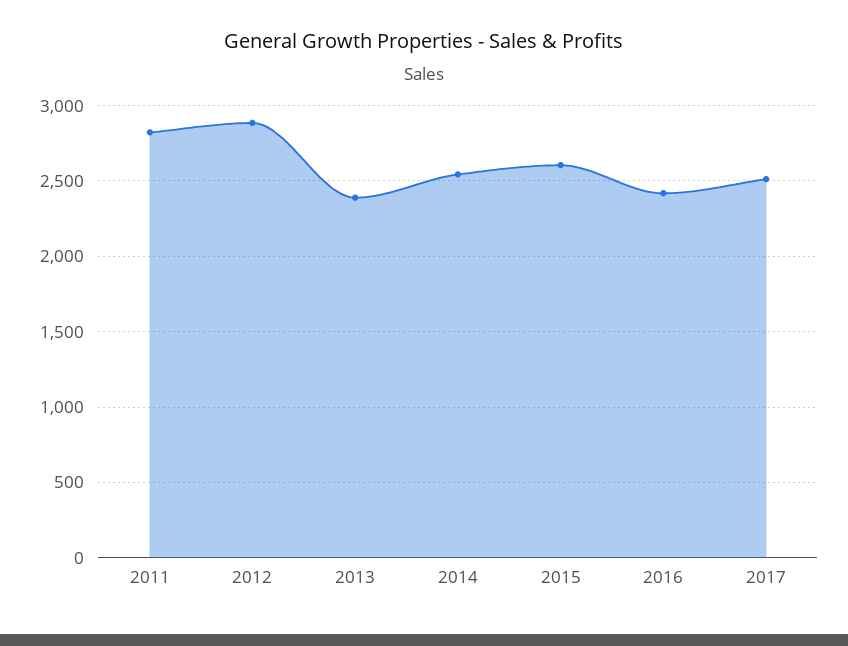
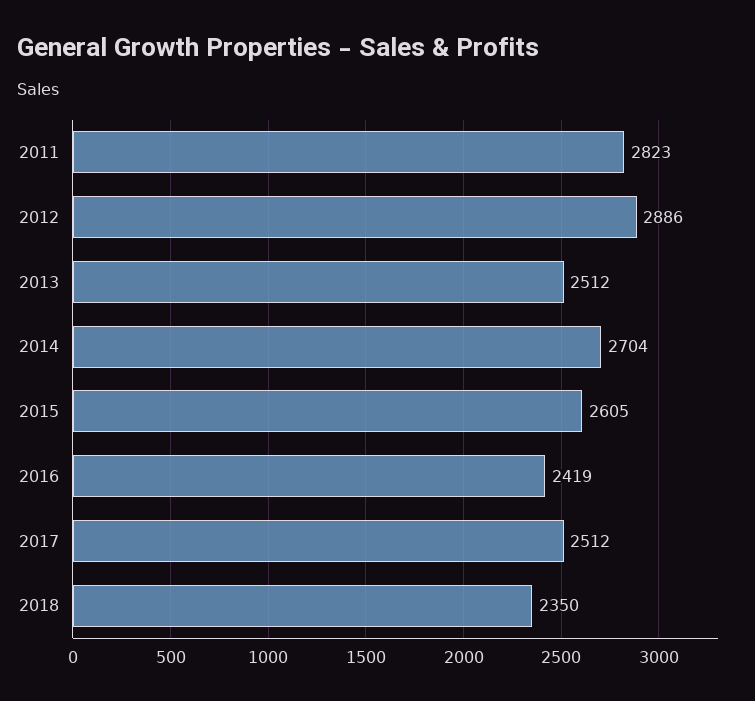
2013: 2400 -> 2512
2014: 2550 -> 2704
2018: none -> 2350

